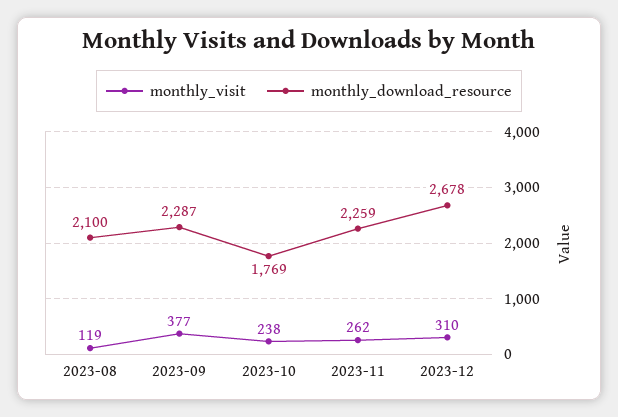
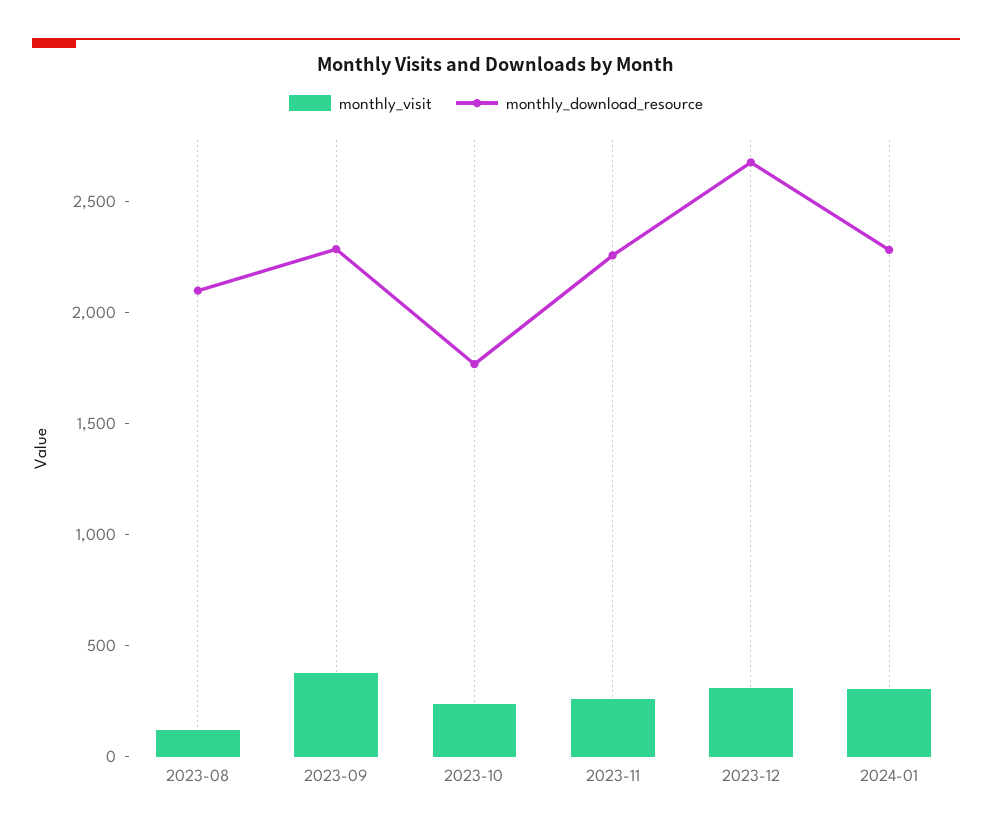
monthly_visit, 2024-01: none -> 300
monthly_download_resource, 2024-01: none -> 2300

